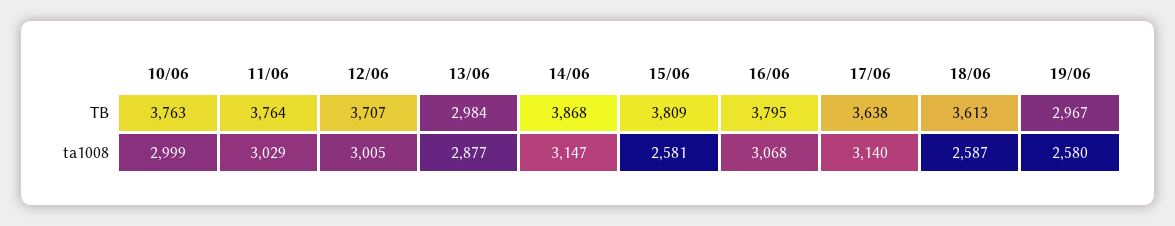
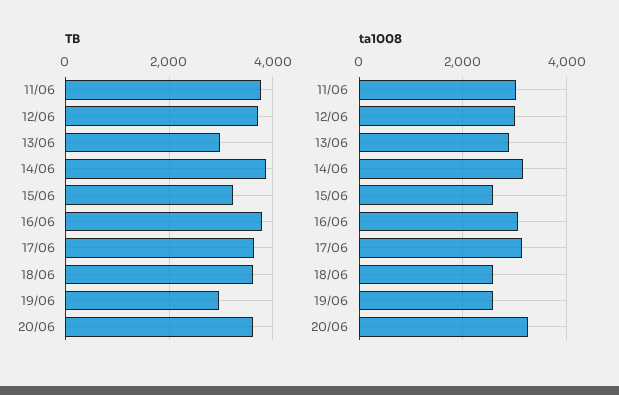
TB, 10/06: 3763 -> none
TB, 15/06: 3809 -> 3200
ta1008, 10/06: 2999 -> none
TB, 20/06: none -> 3600
ta1008, 20/06: none -> 3200

